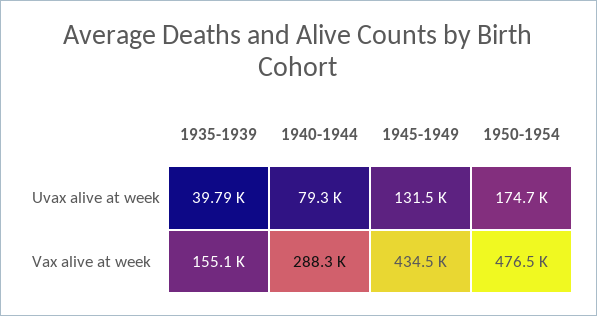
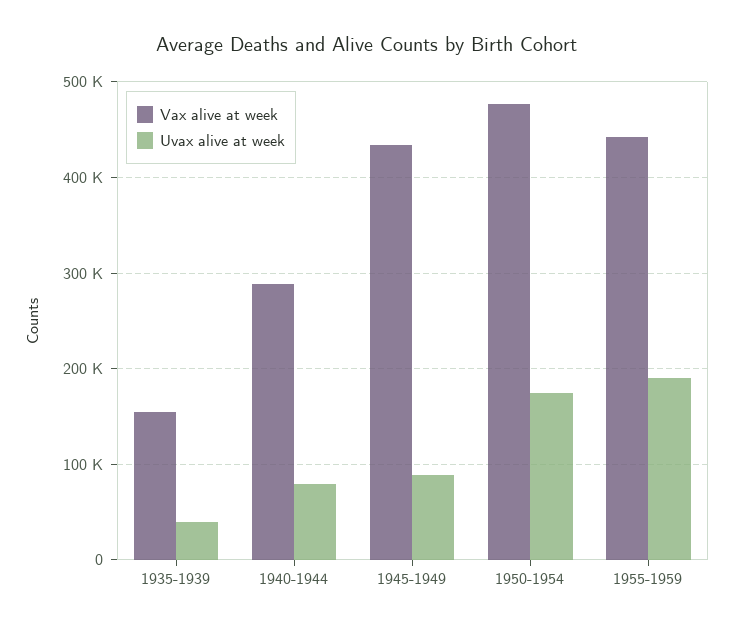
Uvax alive at week, 1945-1949: 131500 -> 90000
Vax alive at week, 1955-1959: none -> 440000
Uvax alive at week, 1955-1959: none -> 190000

